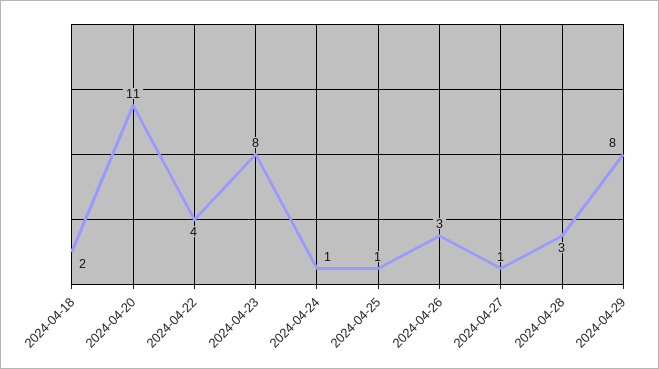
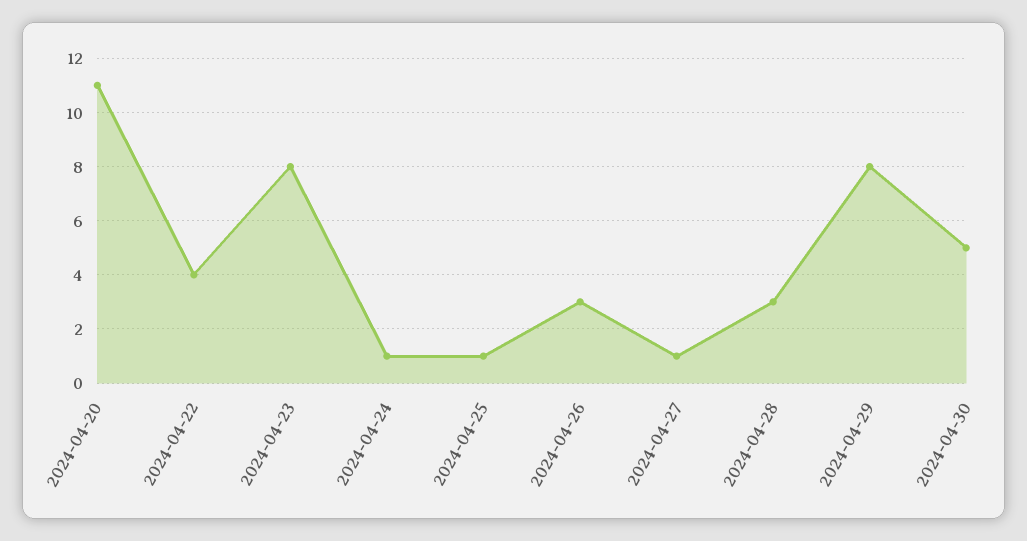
2024-04-18: 2 -> none
2024-04-30: none -> 5

